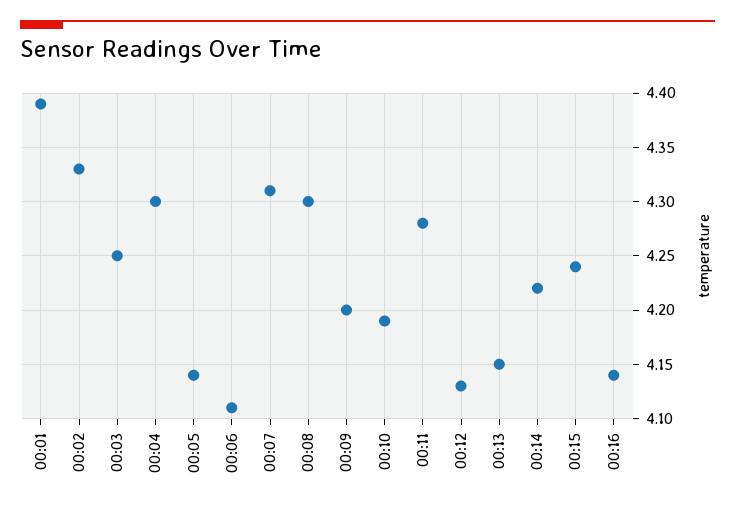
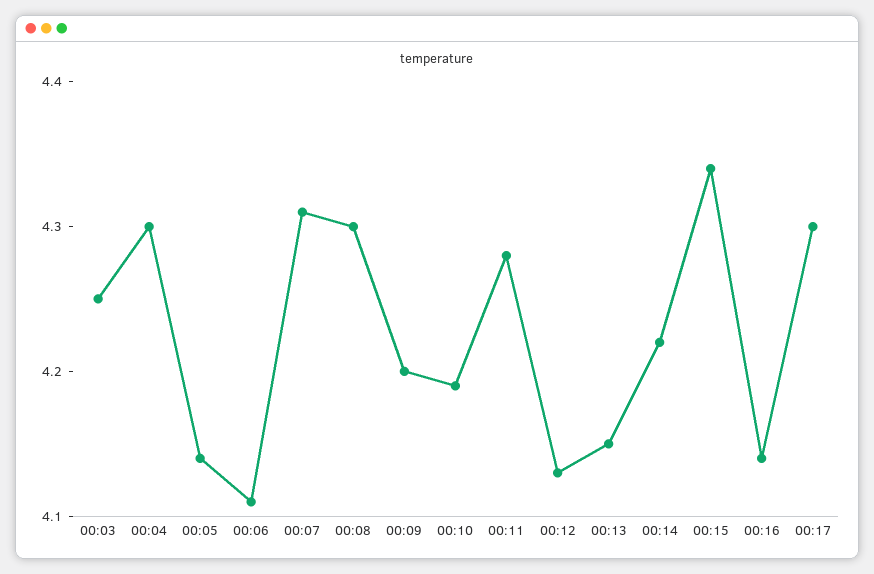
00:01: 4.39 -> none
00:02: 4.33 -> none
00:15: 4.24 -> 4.34
00:17: none -> 4.3

